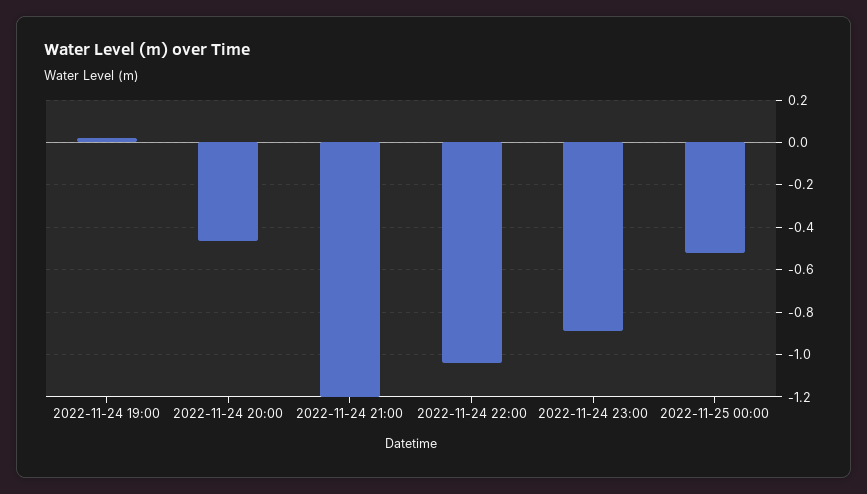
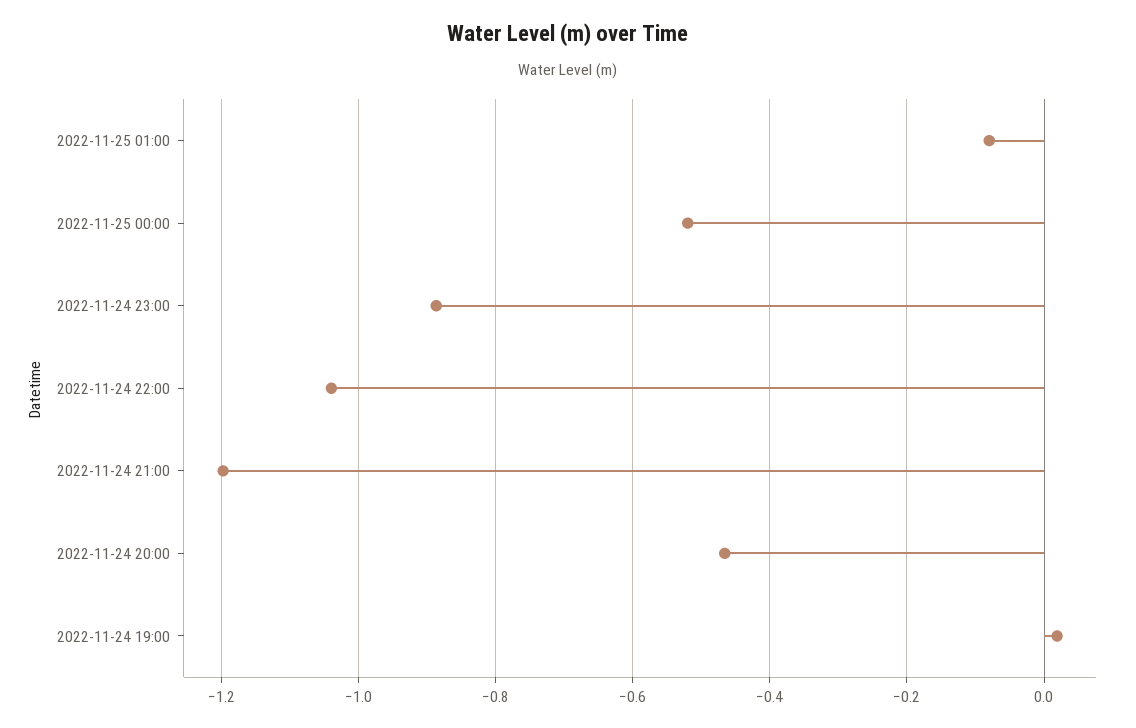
2022-11-25 01:00: none -> -0.08

